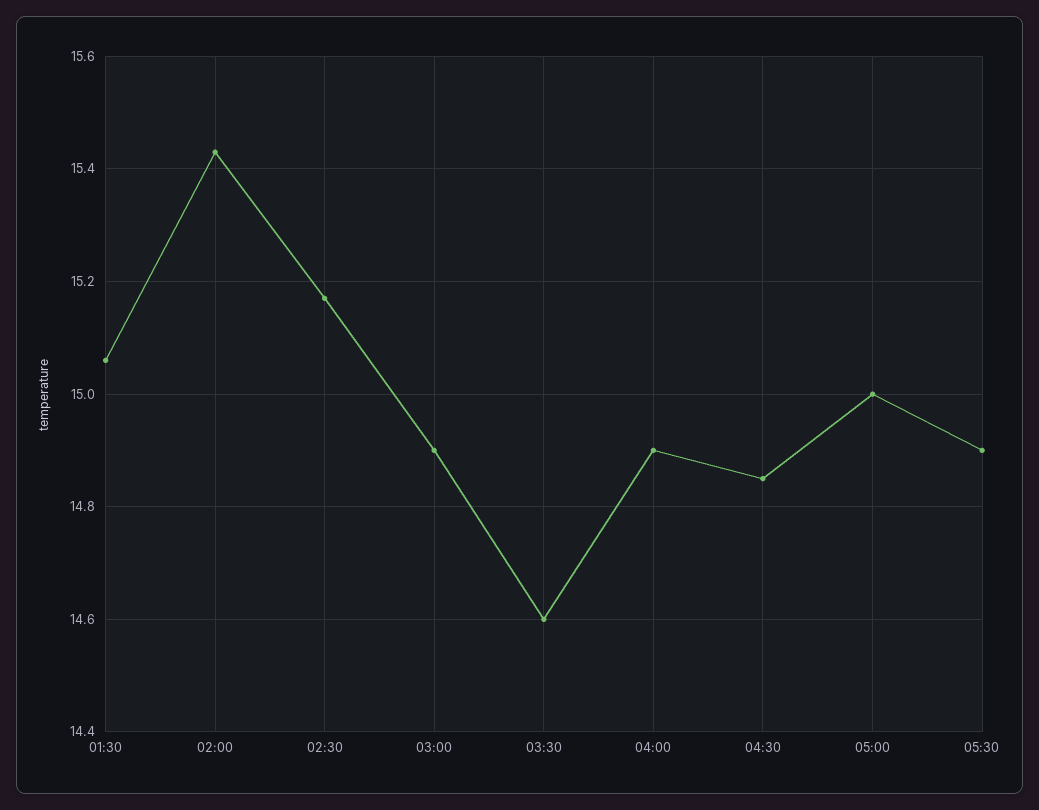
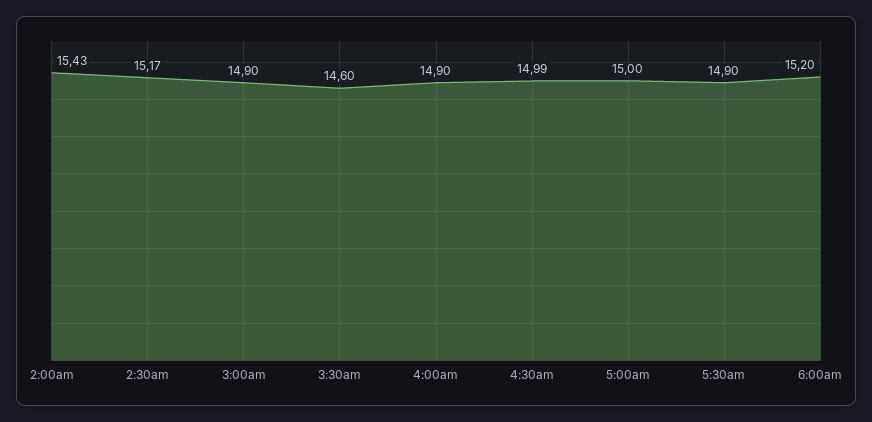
01:30: 15.05 -> none
04:30: 14.85 -> 14.99
6:00am: none -> 15.2

